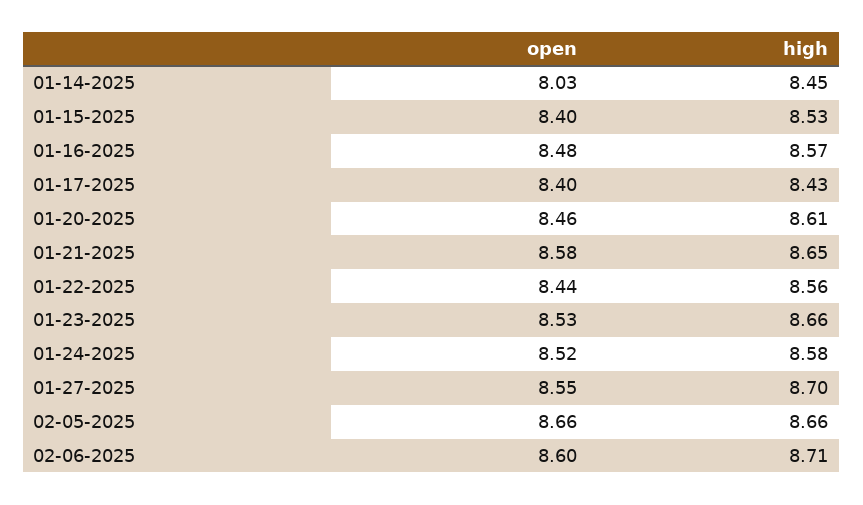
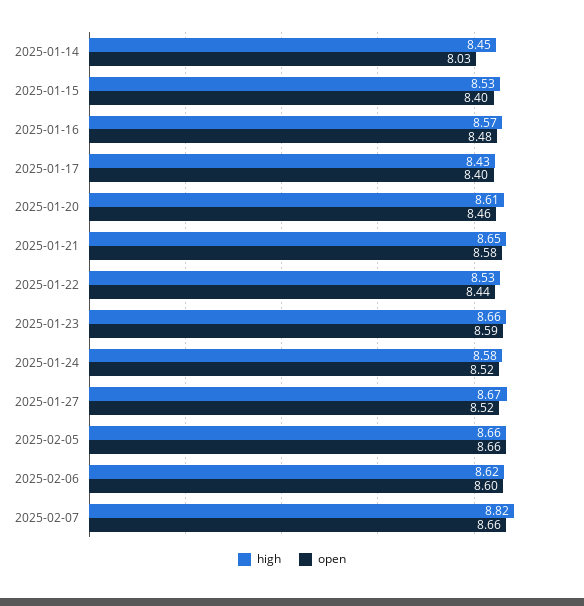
high, 01-22-2025: 8.56 -> 8.53
open, 01-23-2025: 8.53 -> 8.59
open, 01-27-2025: 8.55 -> 8.52
high, 01-27-2025: 8.7 -> 8.67
high, 02-06-2025: 8.71 -> 8.62
high, 2025-02-07: none -> 8.82
open, 2025-02-07: none -> 8.66

